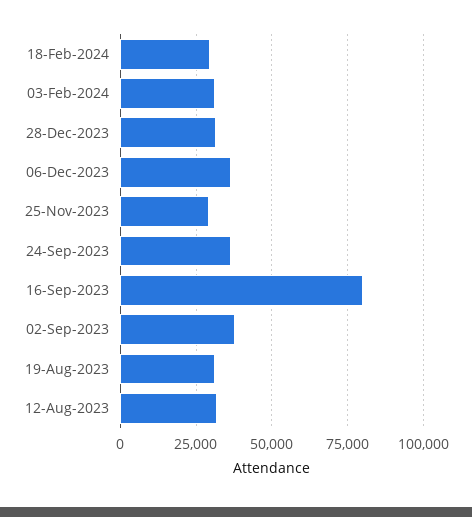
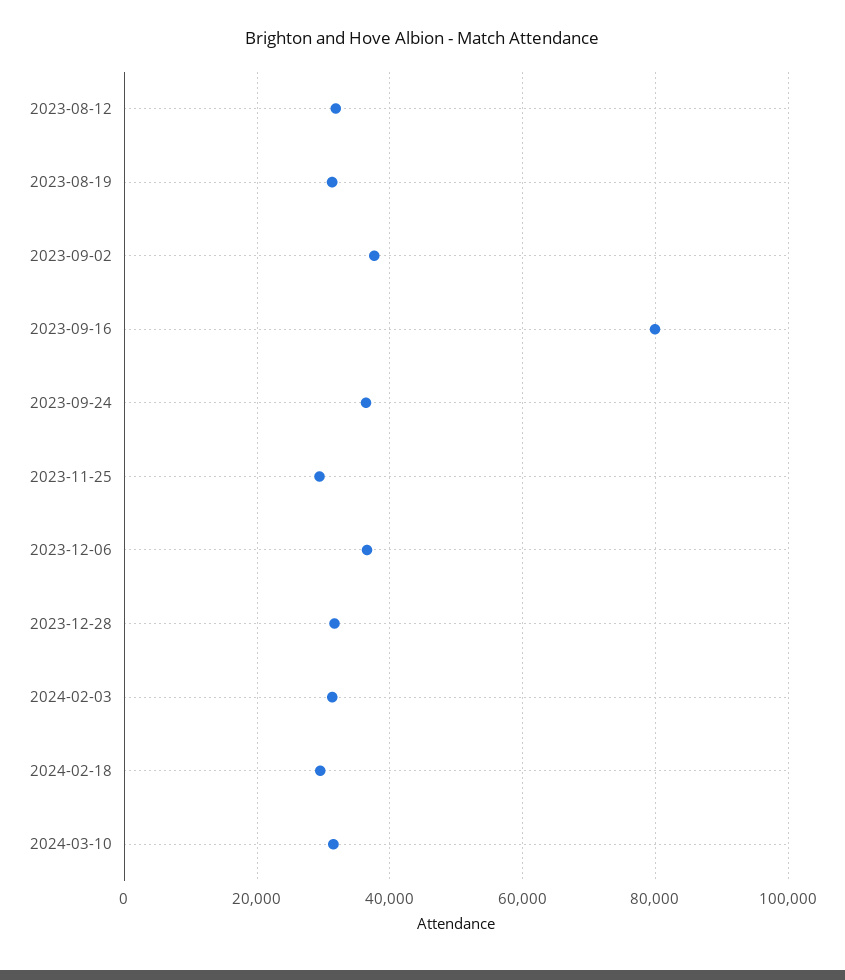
2024-03-10: none -> 32000

